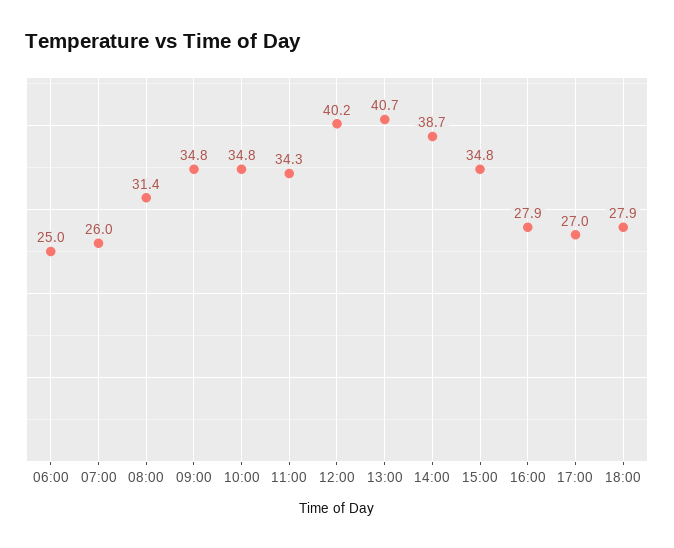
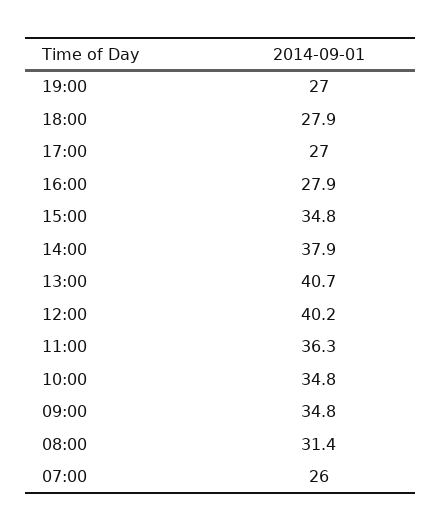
06:00: 25 -> none
11:00: 34.3 -> 36.3
14:00: 38.7 -> 37.9
19:00: none -> 27

